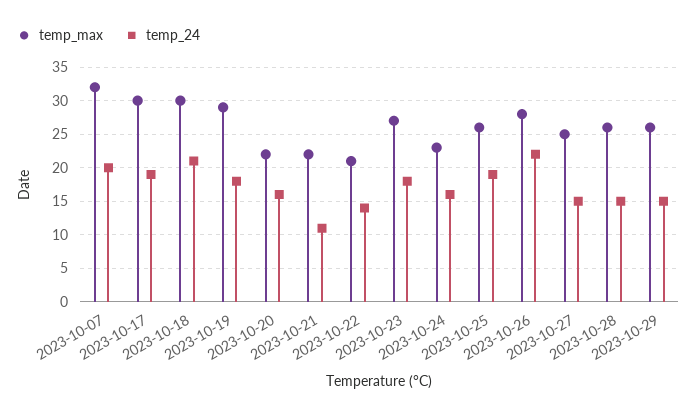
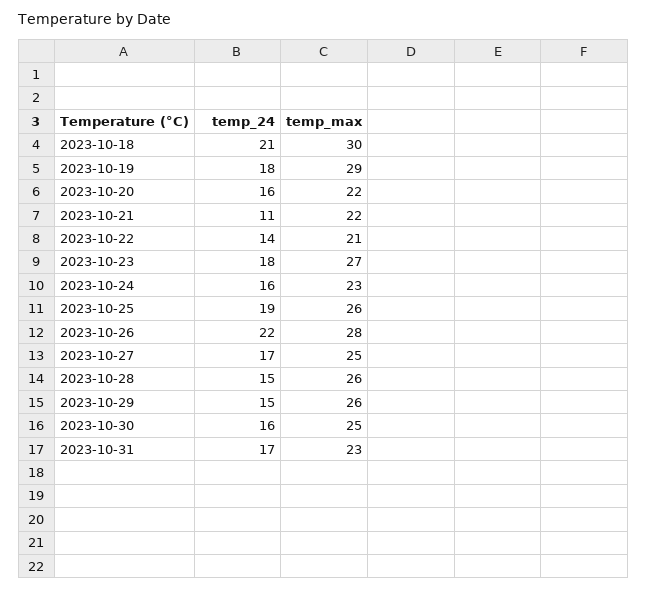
temp_max, 2023-10-07: 32 -> none
temp_24, 2023-10-07: 20 -> none
temp_max, 2023-10-17: 30 -> none
temp_24, 2023-10-17: 19 -> none
temp_24, 2023-10-27: 15 -> 17
temp_24, 2023-10-30: none -> 16
temp_max, 2023-10-30: none -> 25
temp_24, 2023-10-31: none -> 17
temp_max, 2023-10-31: none -> 23

